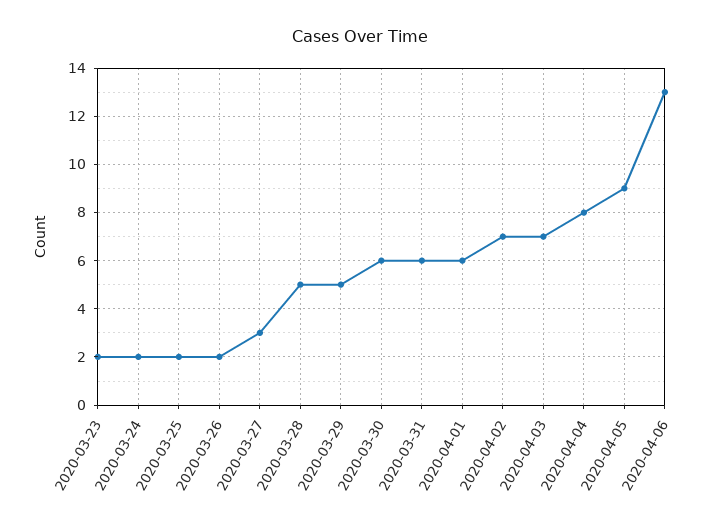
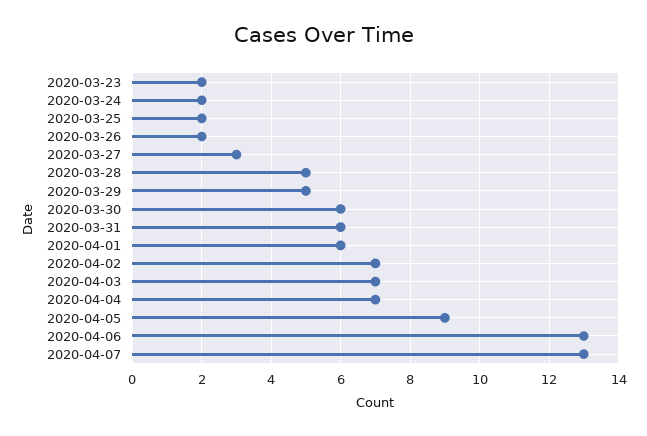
2020-04-04: 8 -> 7
2020-04-07: none -> 13

